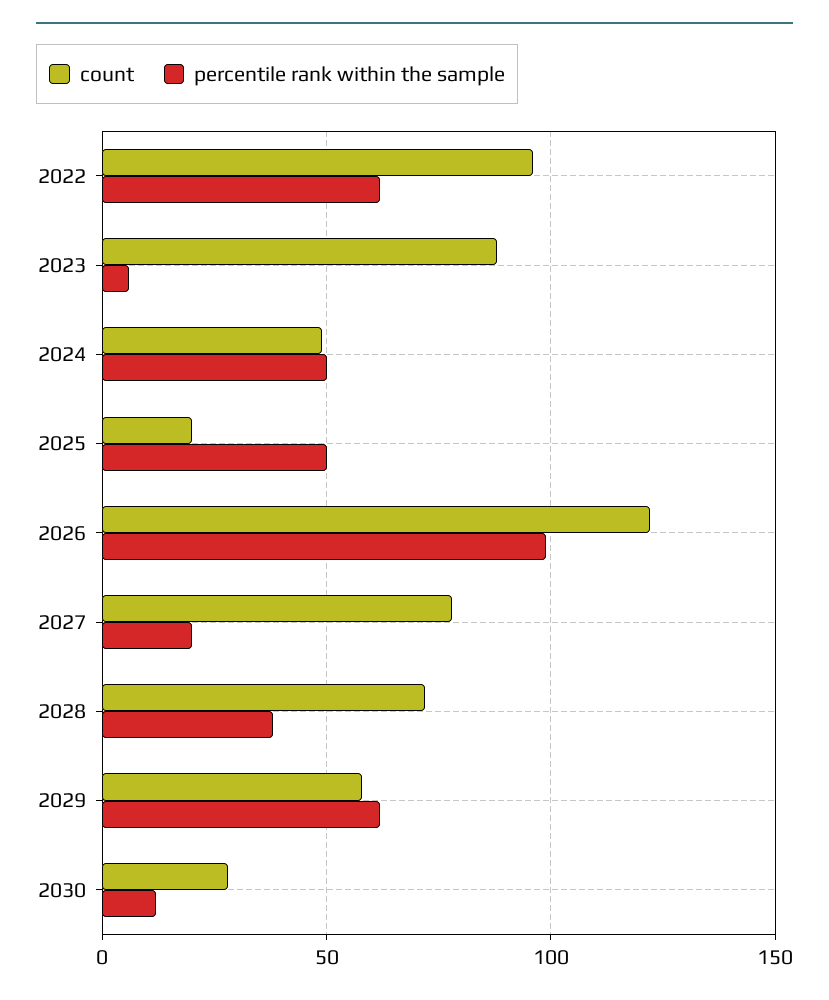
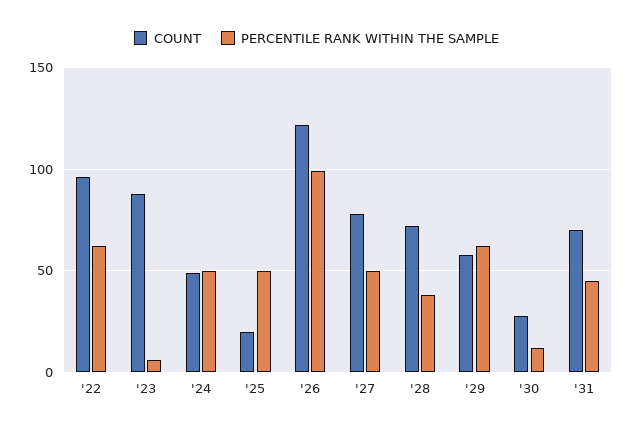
percentile rank within the sample, 2027: 20 -> 50
count, '31: none -> 70
percentile rank within the sample, '31: none -> 45

